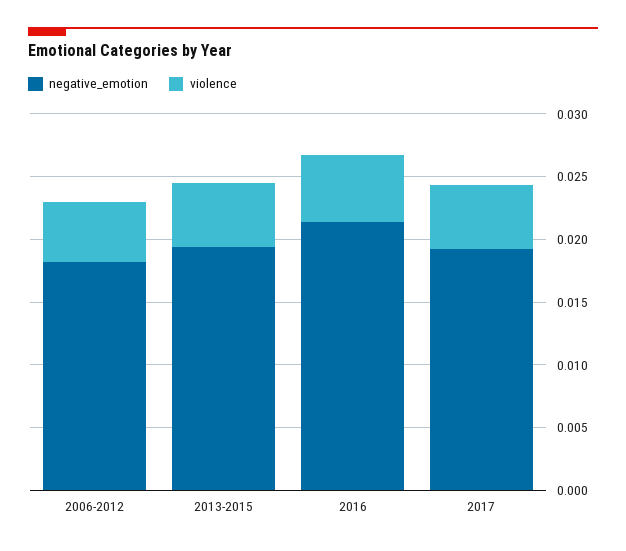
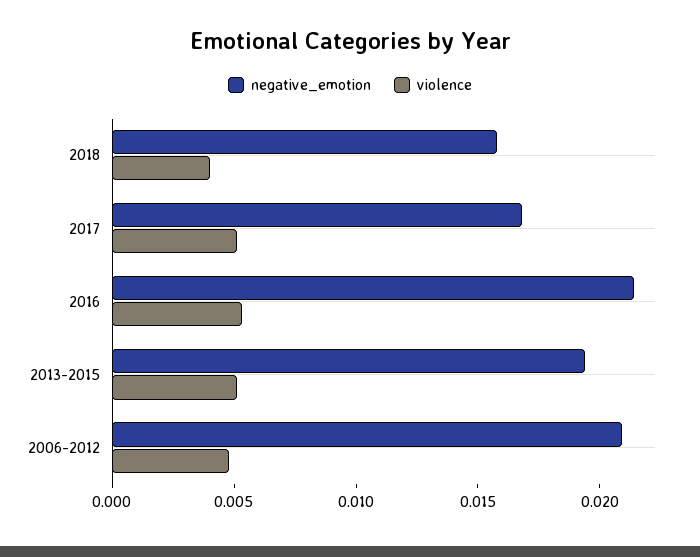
negative_emotion, 2006-2012: 0.018 -> 0.021
negative_emotion, 2017: 0.019 -> 0.017
negative_emotion, 2018: none -> 0.016
violence, 2018: none -> 0.004

